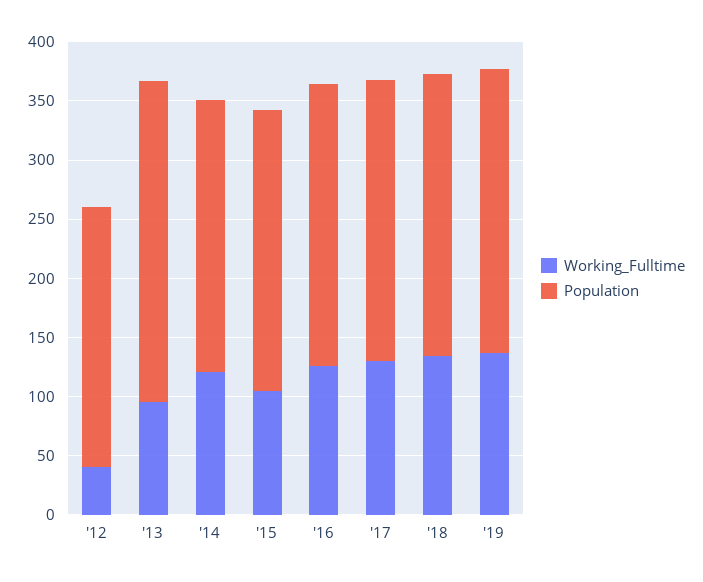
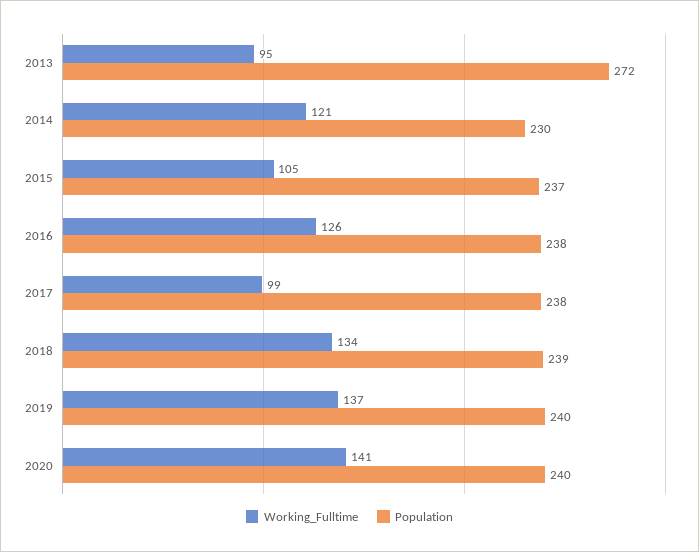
Working_Fulltime, '12: 40 -> none
Population, '12: 220 -> none
Working_Fulltime, '17: 130 -> 99
Working_Fulltime, 2020: none -> 141
Population, 2020: none -> 240

